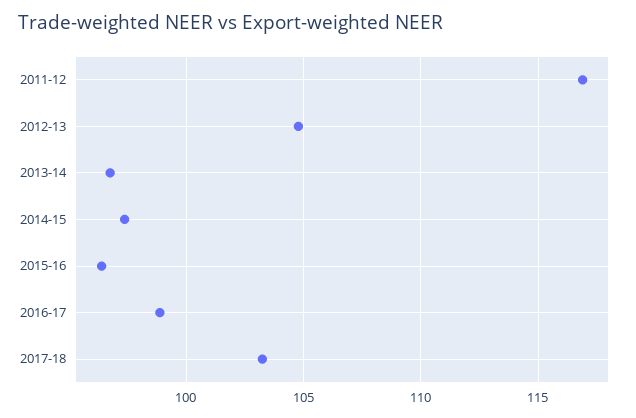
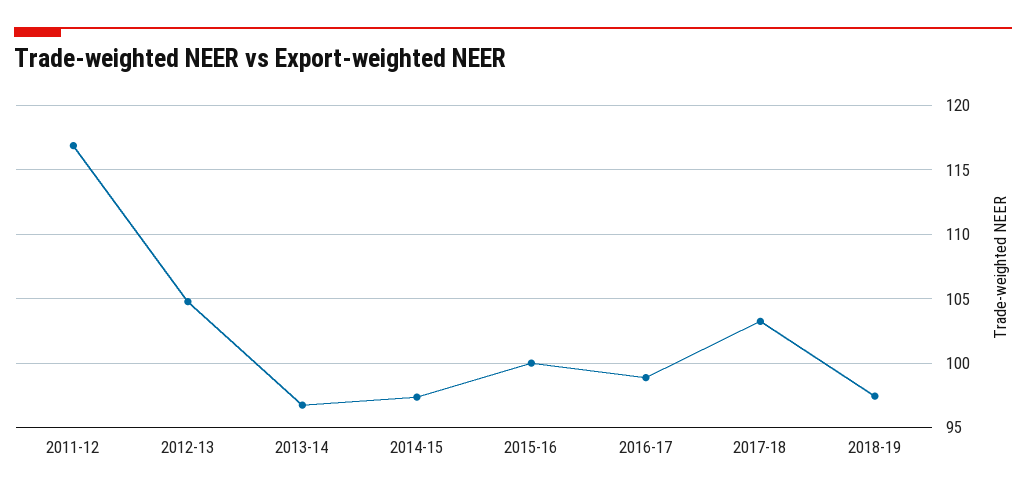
2015-16: 96.5 -> 100
2018-19: none -> 97.5

